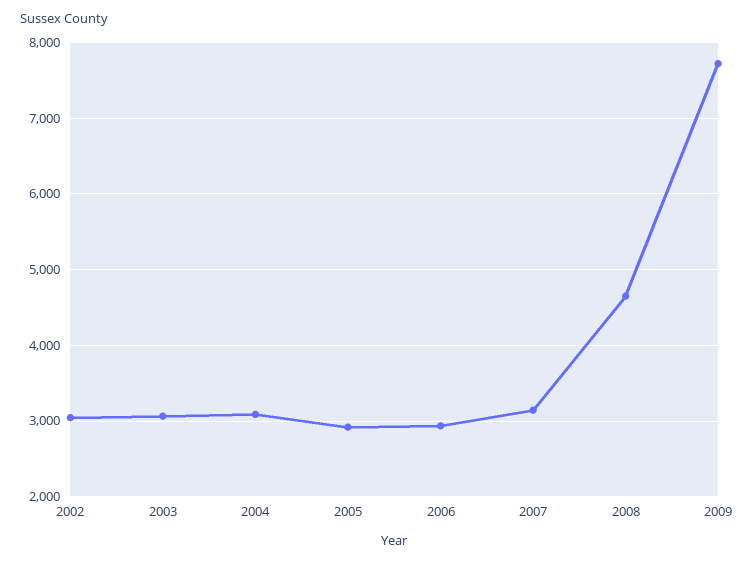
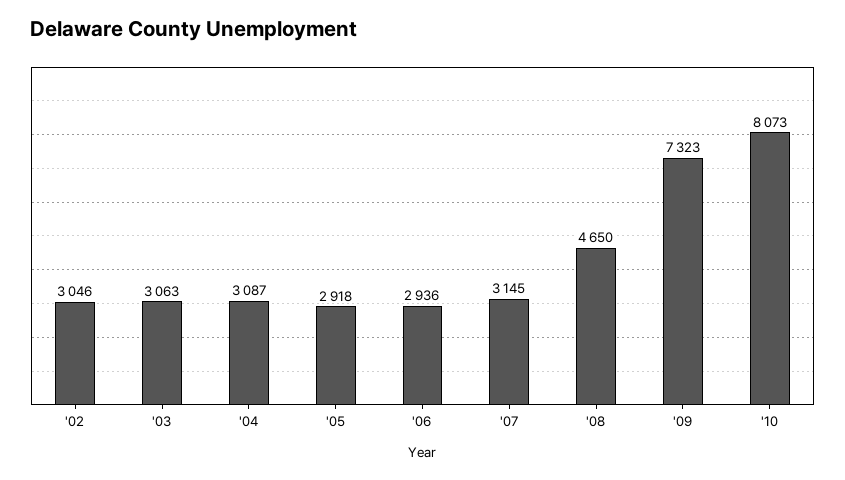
2009: 7700 -> 7323
'10: none -> 8073

